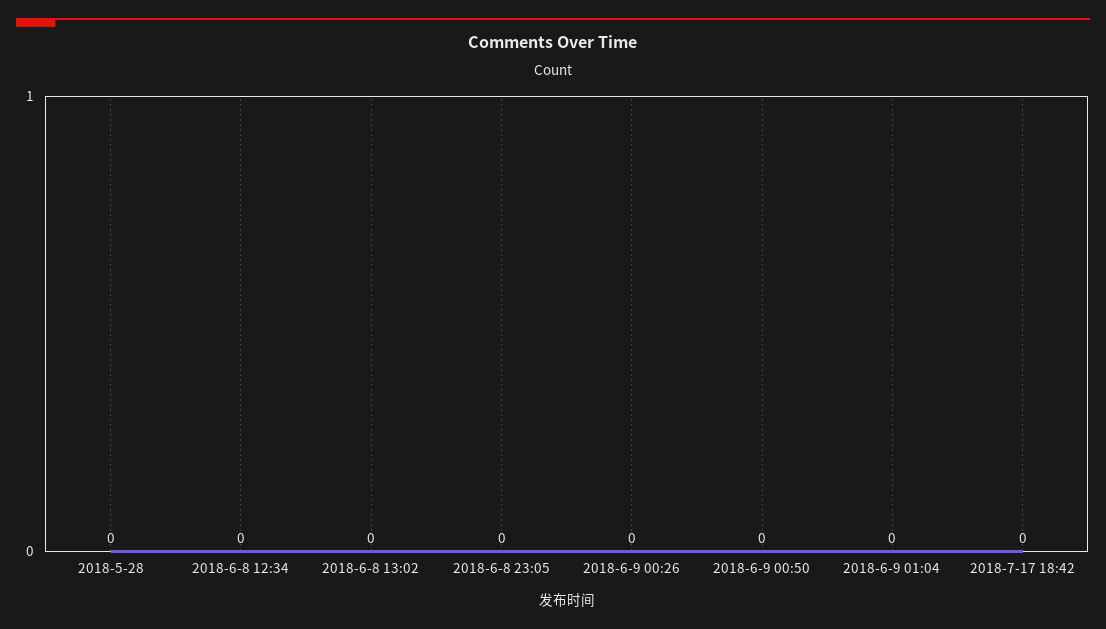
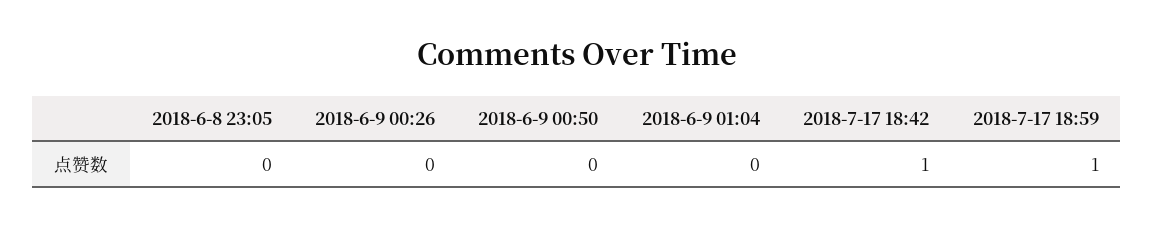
2018-5-28: 0 -> none
2018-6-8 12:34: 0 -> none
2018-6-8 13:02: 0 -> none
2018-7-17 18:42: 0 -> 1
2018-7-17 18:59: none -> 1

